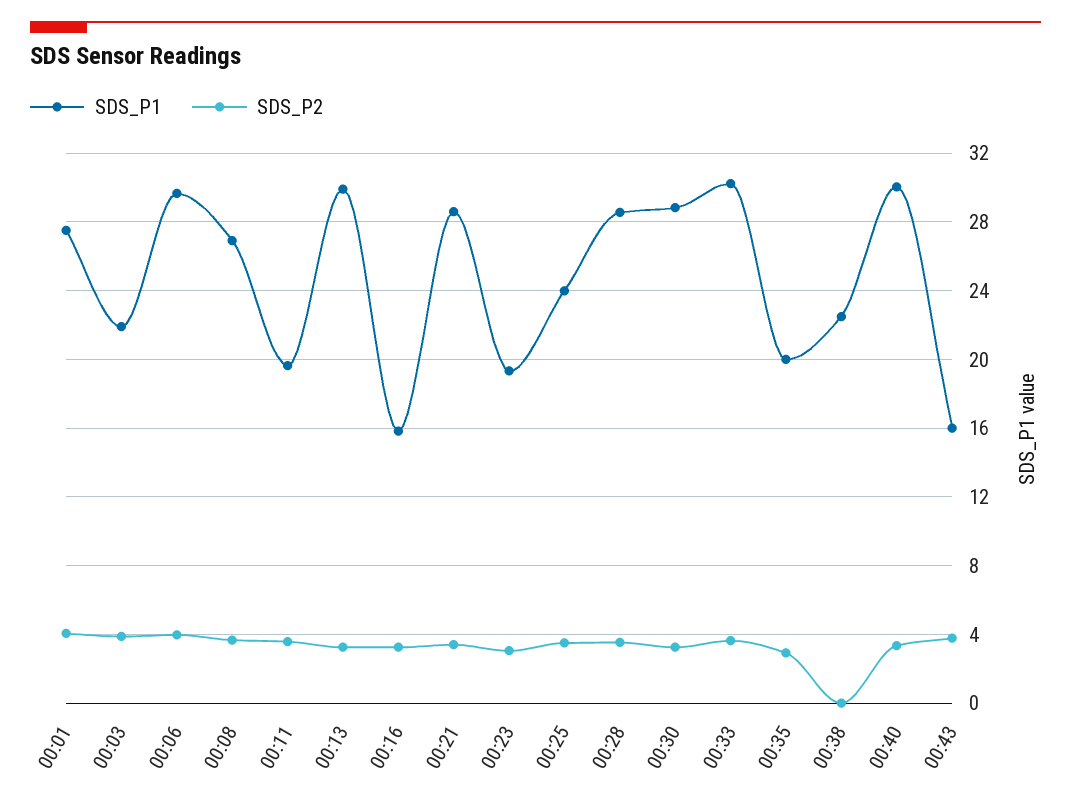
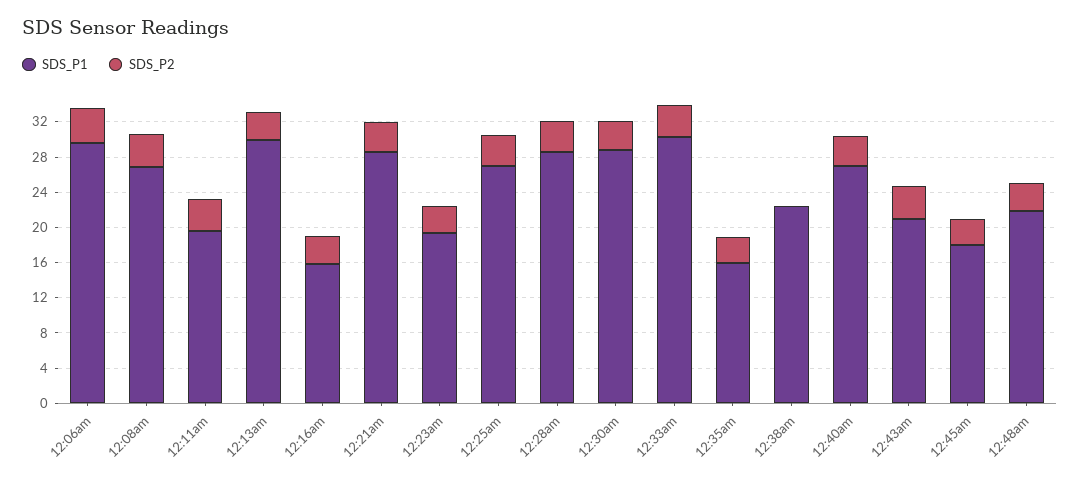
SDS_P1, 00:01: 27.5 -> none
SDS_P2, 00:01: 4 -> none
SDS_P1, 00:03: 22 -> none
SDS_P2, 00:03: 4 -> none
SDS_P1, 00:25: 24 -> 27
SDS_P1, 00:35: 20 -> 16
SDS_P1, 00:40: 30 -> 27
SDS_P1, 00:43: 16 -> 21
SDS_P1, 12:45am: none -> 18
SDS_P2, 12:45am: none -> 3
SDS_P1, 12:48am: none -> 22
SDS_P2, 12:48am: none -> 3

